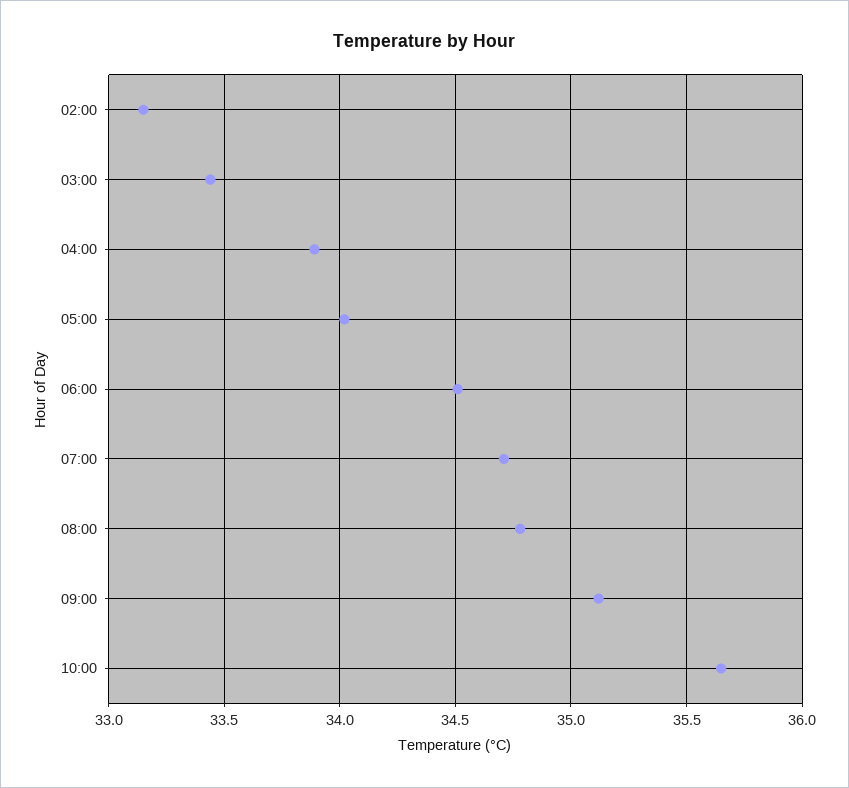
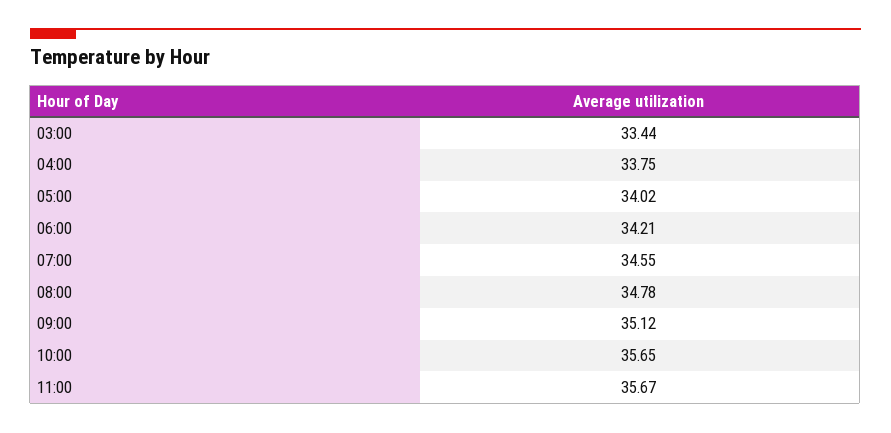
02:00: 33.15 -> none
04:00: 33.9 -> 33.75
06:00: 34.5 -> 34.21
07:00: 34.7 -> 34.55
11:00: none -> 35.67

